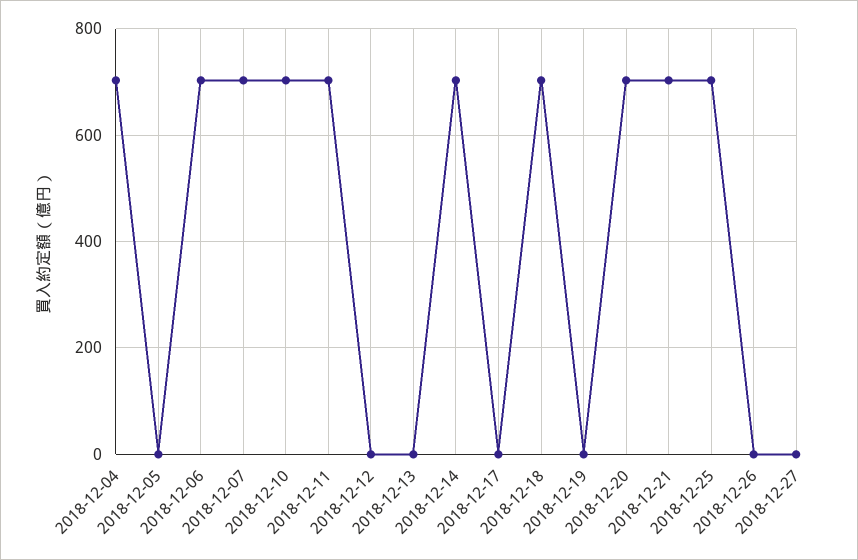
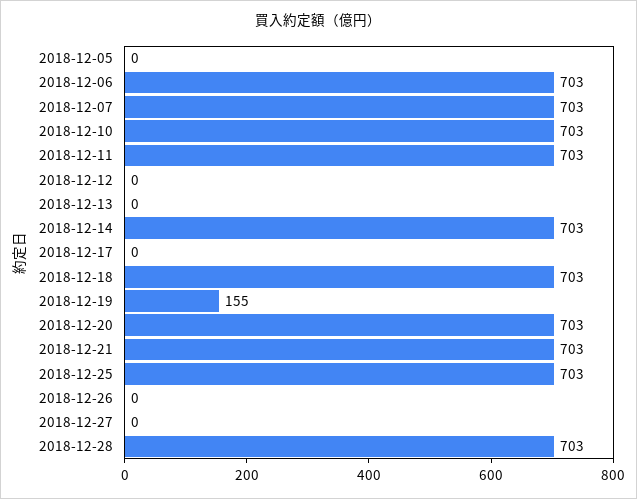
2018-12-04: 700 -> none
2018-12-19: 0 -> 155
2018-12-28: none -> 703

